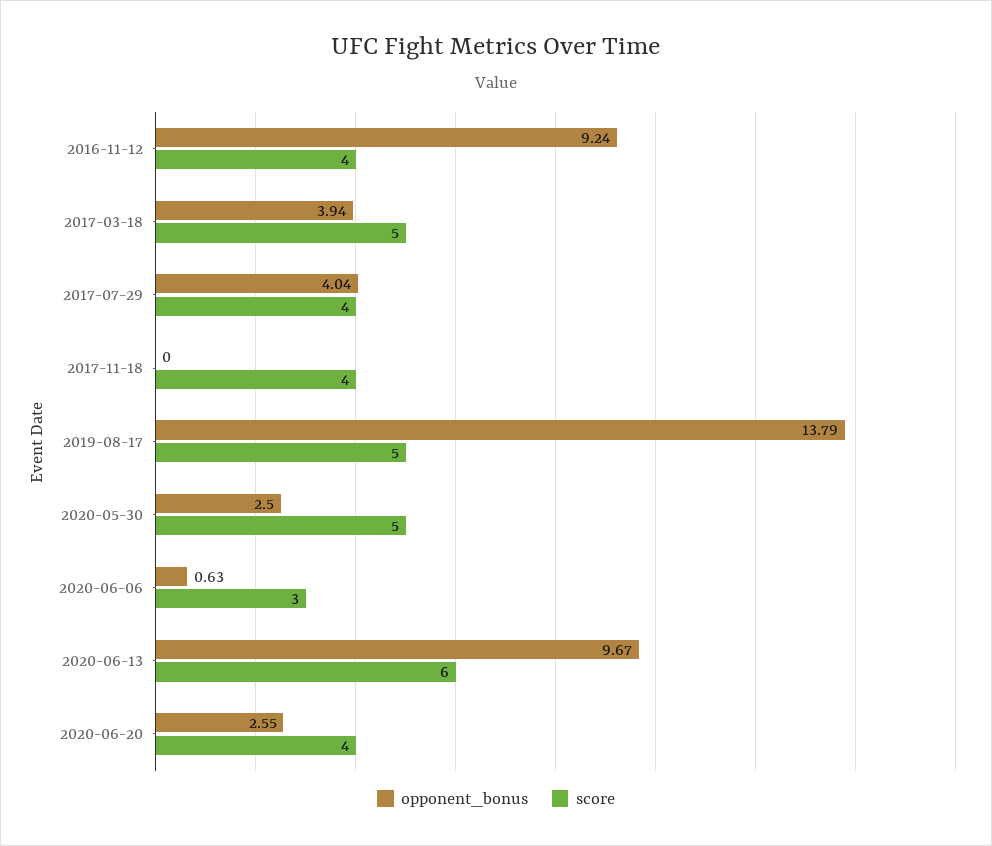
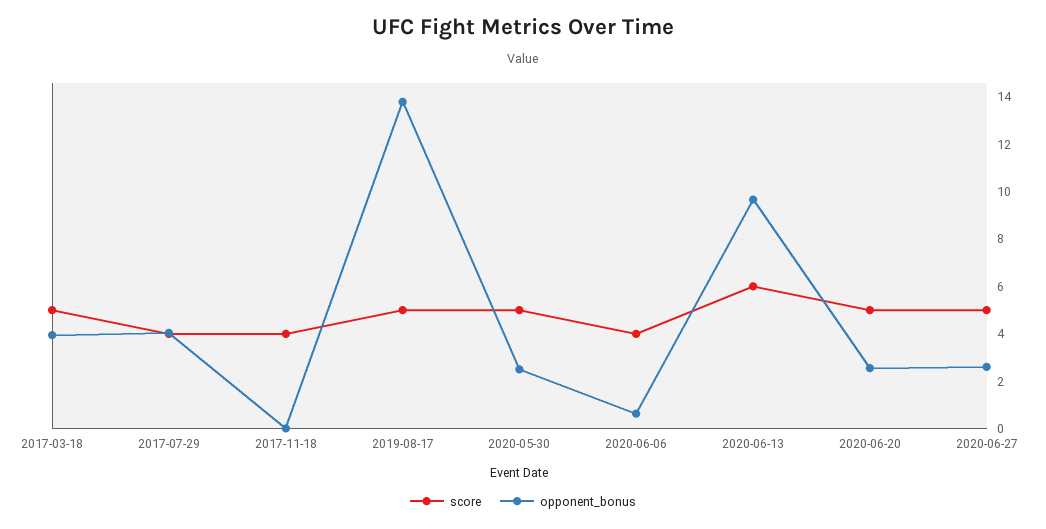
opponent_bonus, 2016-11-12: 9.24 -> none
score, 2016-11-12: 4 -> none
score, 2020-06-06: 3 -> 4
score, 2020-06-20: 4 -> 5
score, 2020-06-27: none -> 5
opponent_bonus, 2020-06-27: none -> 2.5

